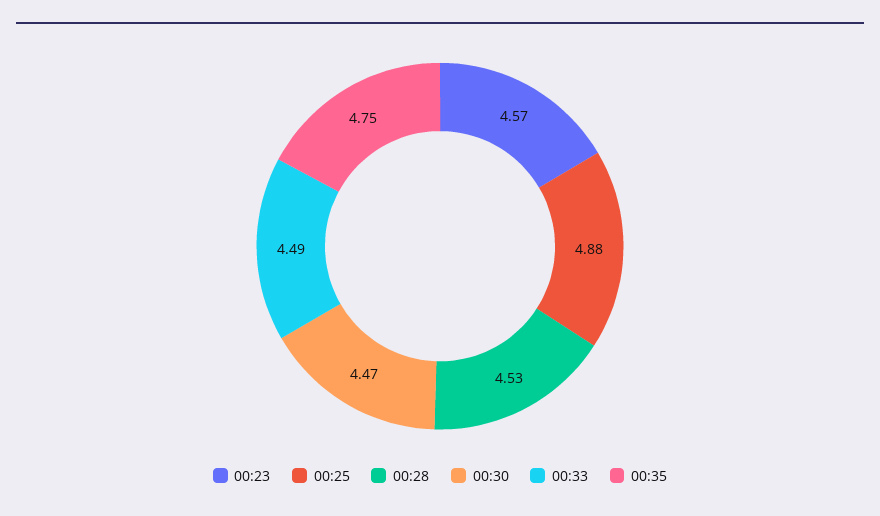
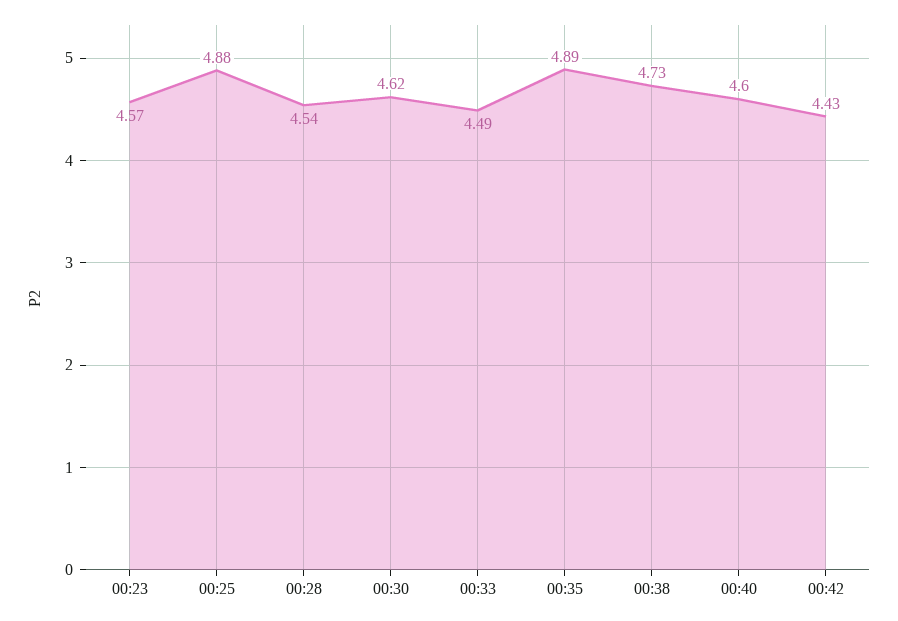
00:28: 4.53 -> 4.54
00:30: 4.47 -> 4.62
00:35: 4.75 -> 4.89
00:38: none -> 4.73
00:40: none -> 4.6
00:42: none -> 4.43

